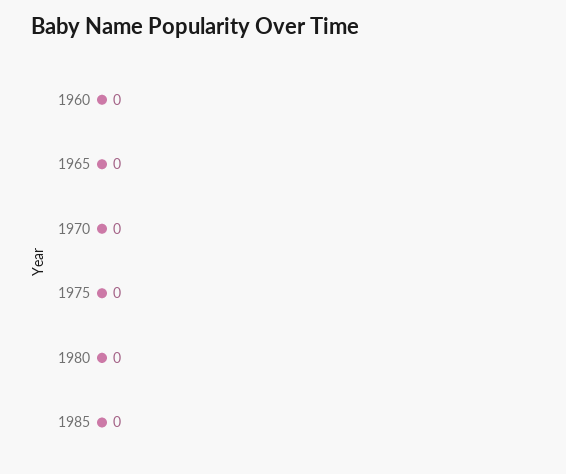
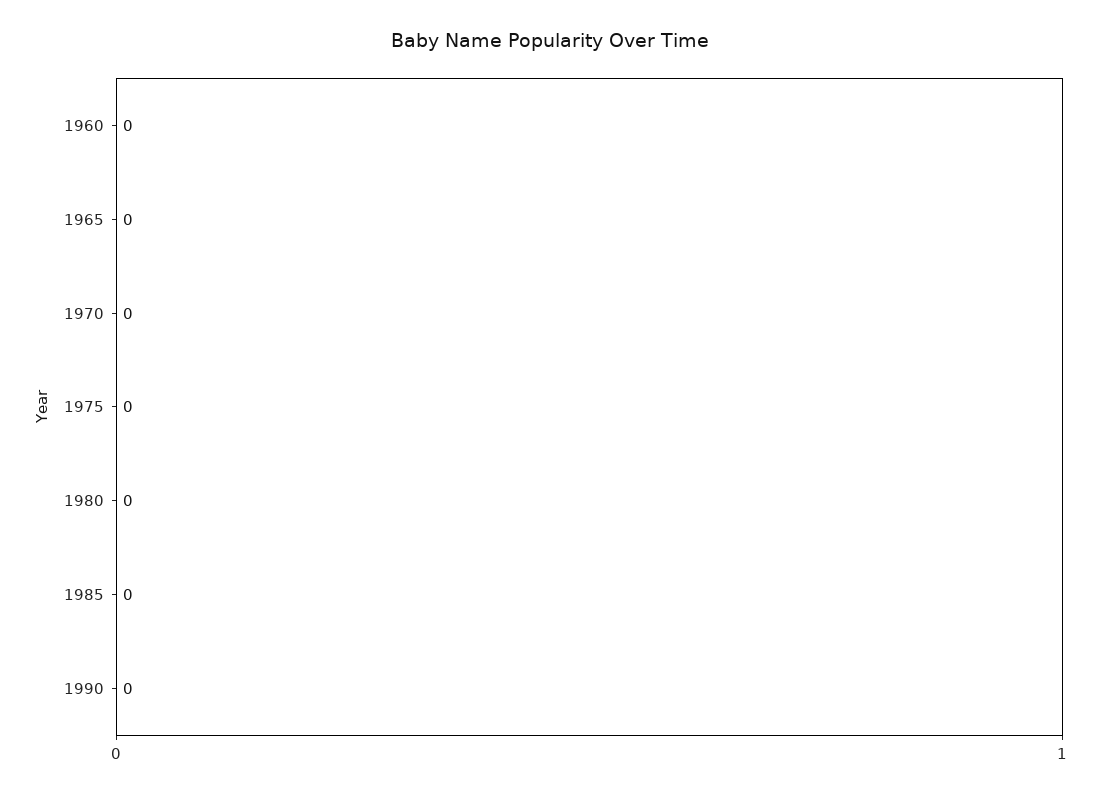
1990: none -> 0

